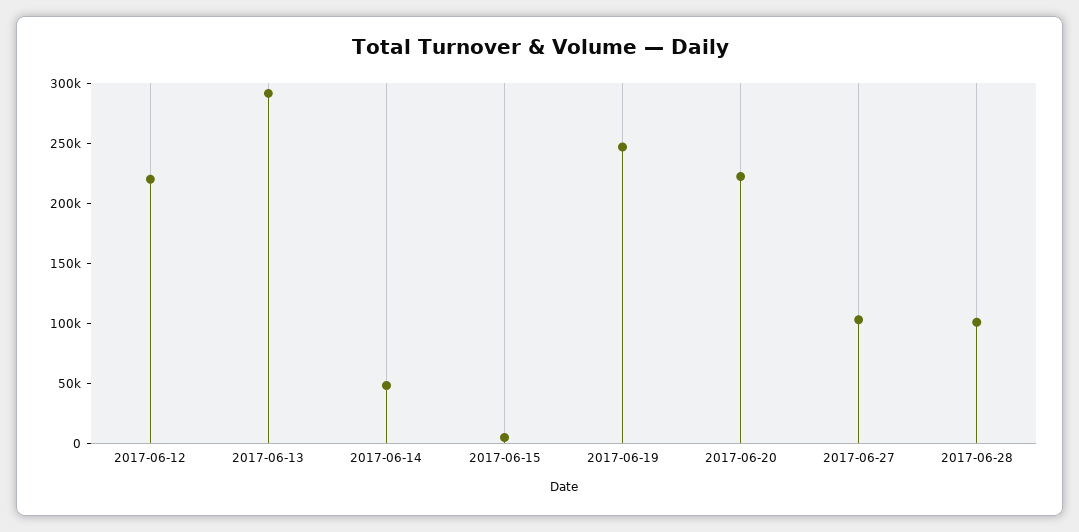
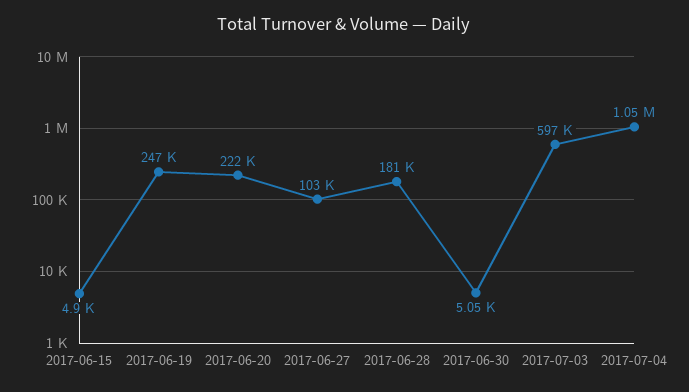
2017-06-12: 220000 -> none
2017-06-13: 290000 -> none
2017-06-14: 50000 -> none
2017-06-28: 100000 -> 181000
2017-06-30: none -> 5050
2017-07-03: none -> 597000
2017-07-04: none -> 1050000

